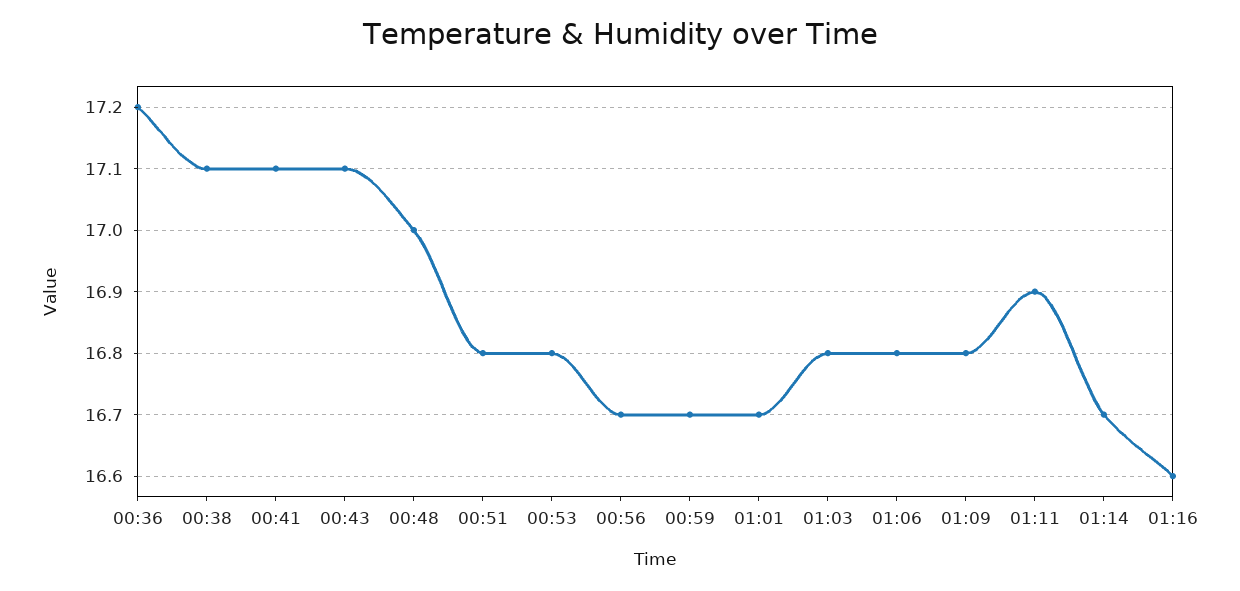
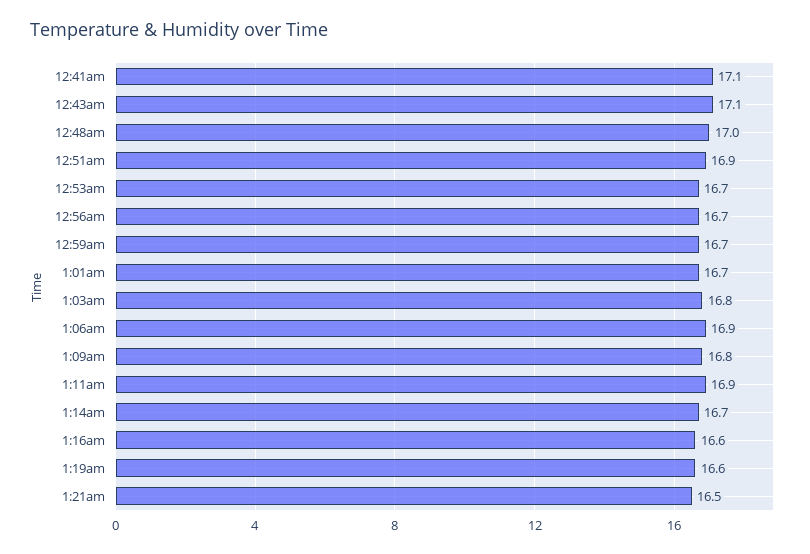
00:36: 17.2 -> none
00:38: 17.1 -> none
00:51: 16.8 -> 16.9
00:53: 16.8 -> 16.7
01:06: 16.8 -> 16.9
1:19am: none -> 16.6
1:21am: none -> 16.5

